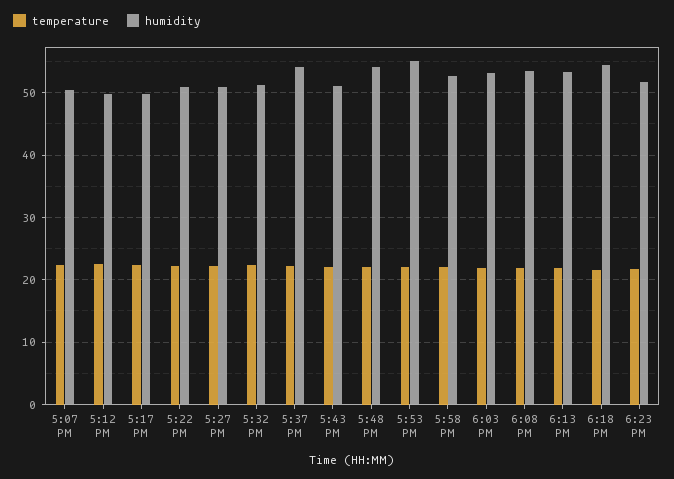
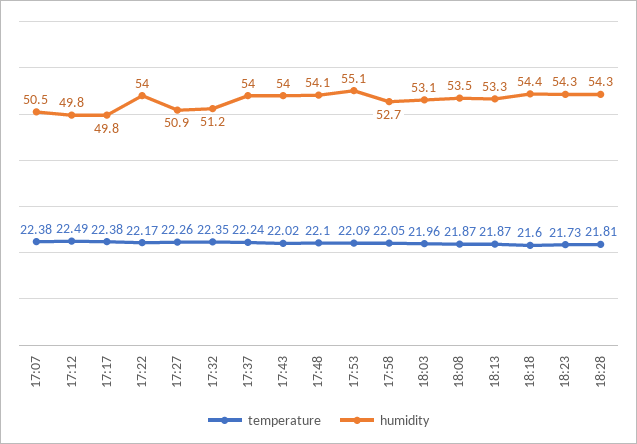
humidity, 5:22 PM: 51 -> 54
humidity, 5:43 PM: 51 -> 54
humidity, 6:23 PM: 52 -> 54.3
temperature, 18:28: none -> 21.81
humidity, 18:28: none -> 54.3

